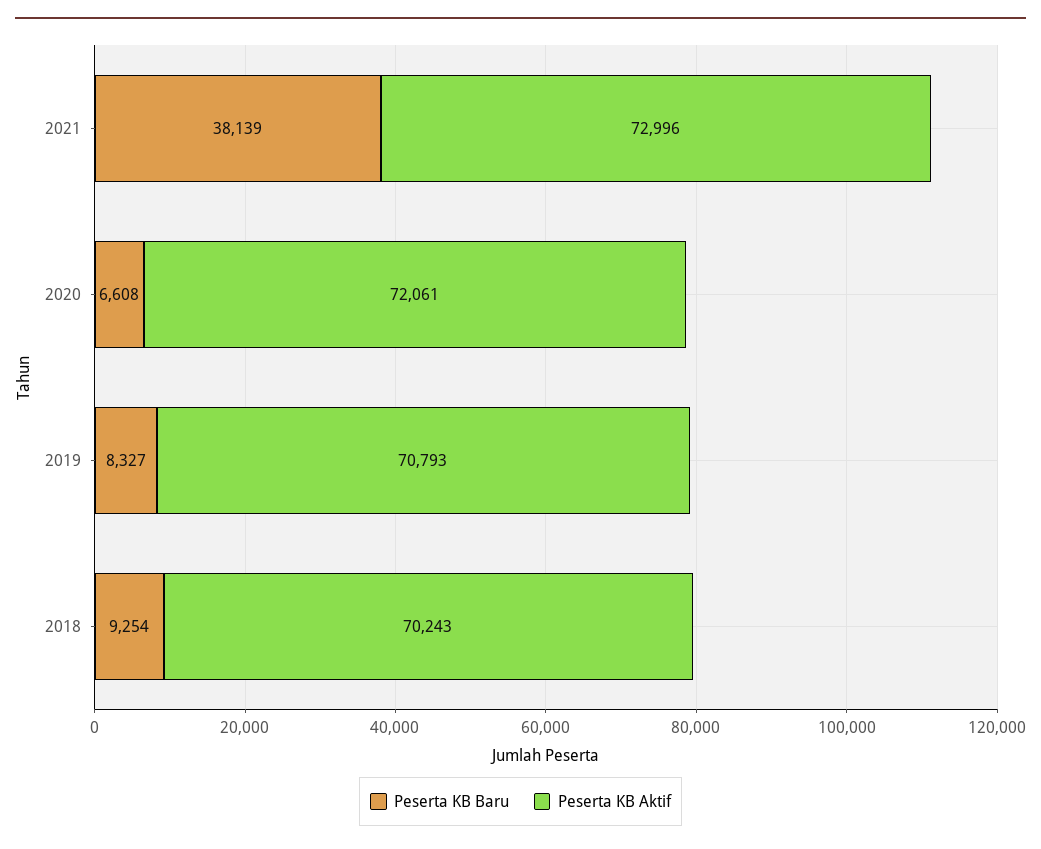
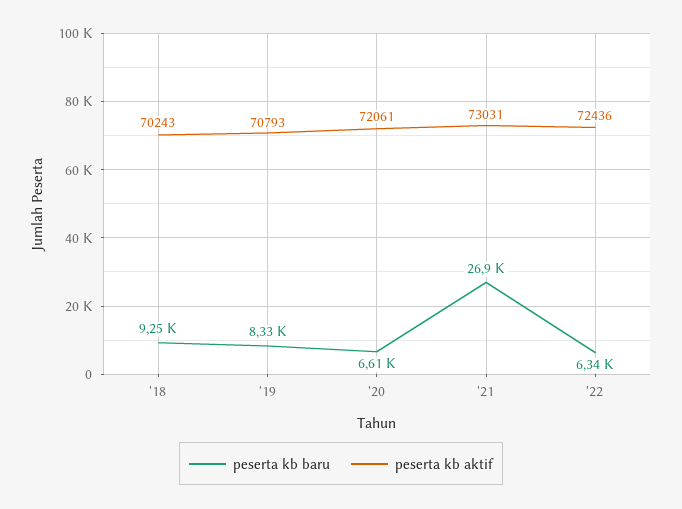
Peserta KB Baru, 2021: 38139 -> 26900
Peserta KB Aktif, 2021: 72996 -> 73031
Peserta KB Baru, '22: none -> 6340
Peserta KB Aktif, '22: none -> 72436

